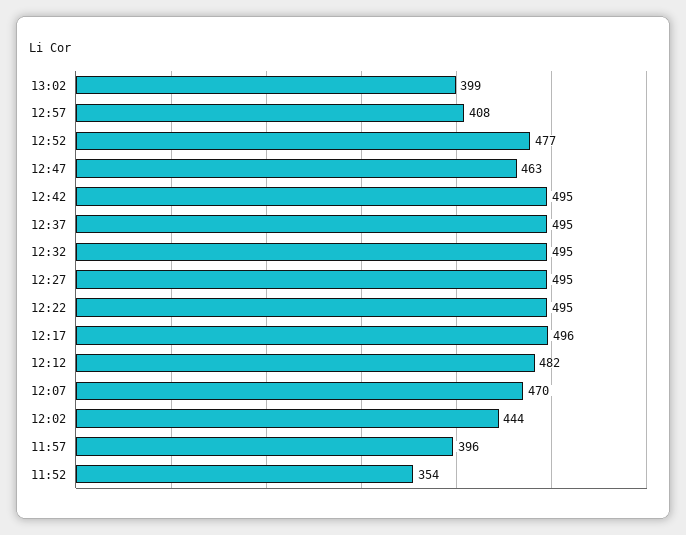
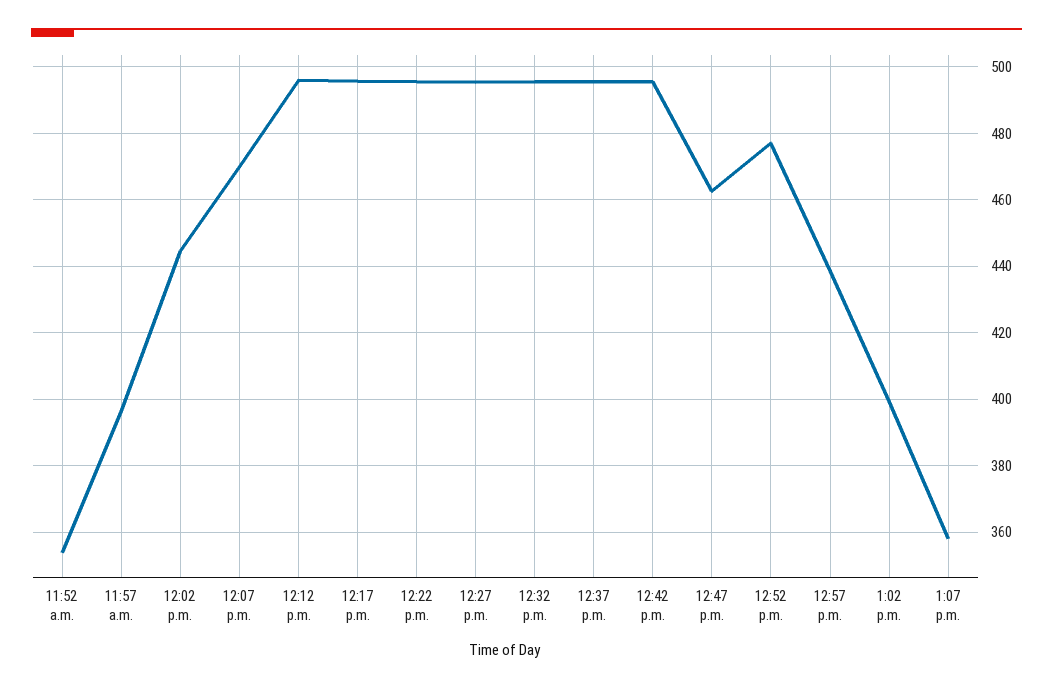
12:57: 408 -> 438
12:12: 482 -> 496
1:07 p.m.: none -> 358

